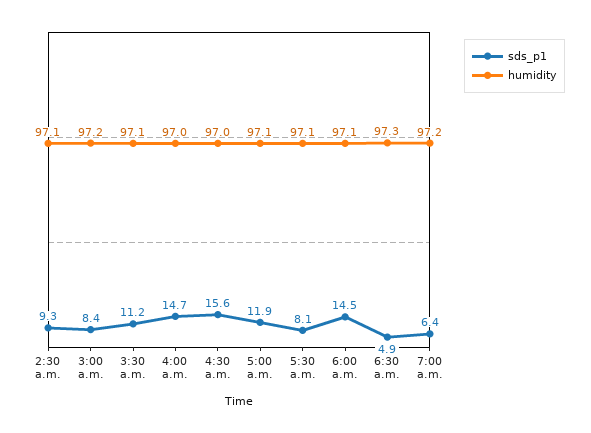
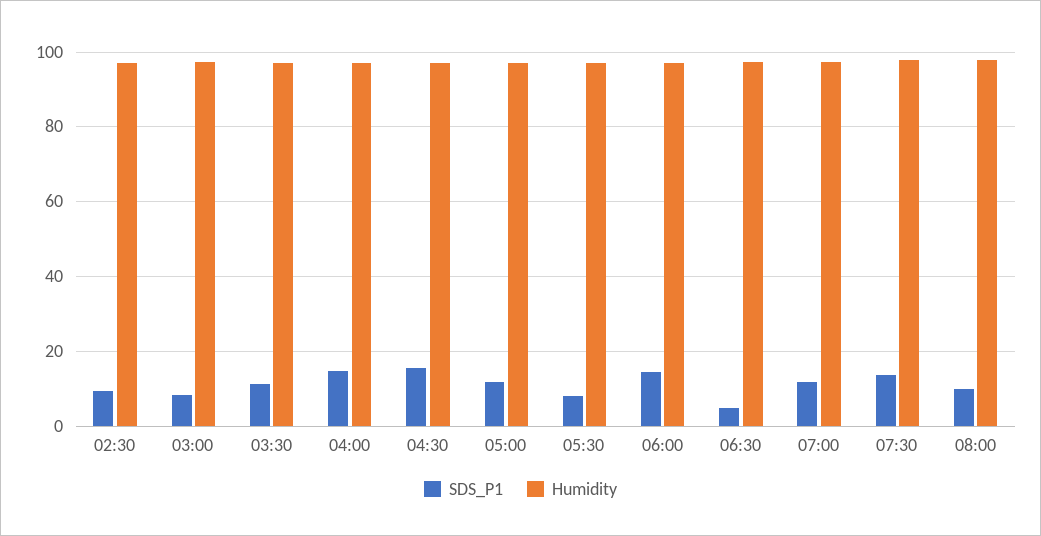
sds_p1, 7:00 a.m.: 6.4 -> 12
sds_p1, 07:30: none -> 14
humidity, 07:30: none -> 98
sds_p1, 08:00: none -> 10
humidity, 08:00: none -> 98

